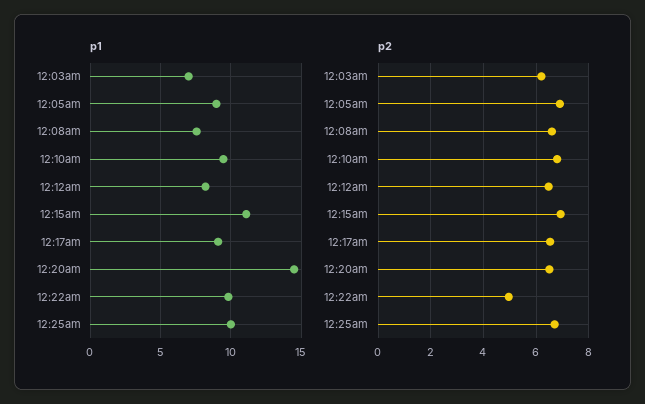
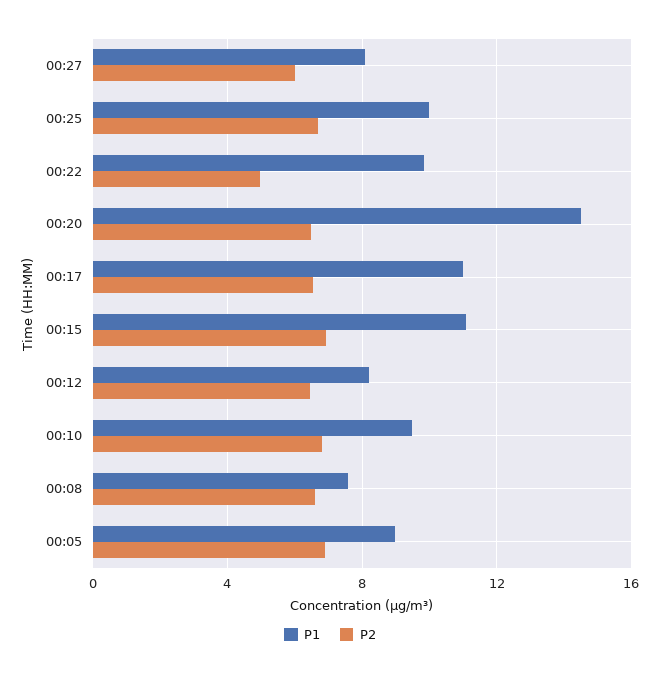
p1, 12:03am: 7 -> none
p1, 12:17am: 9 -> 11
p2, 12:03am: 6.25 -> none
p1, 00:27: none -> 8
p2, 00:27: none -> 6

